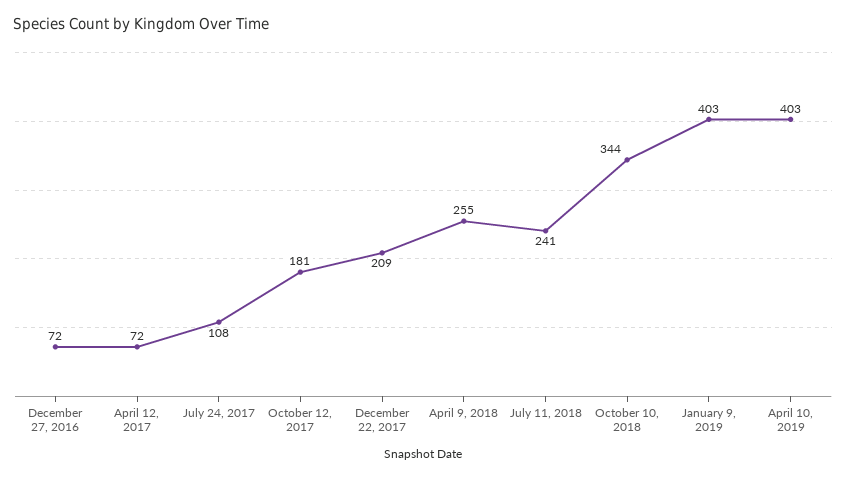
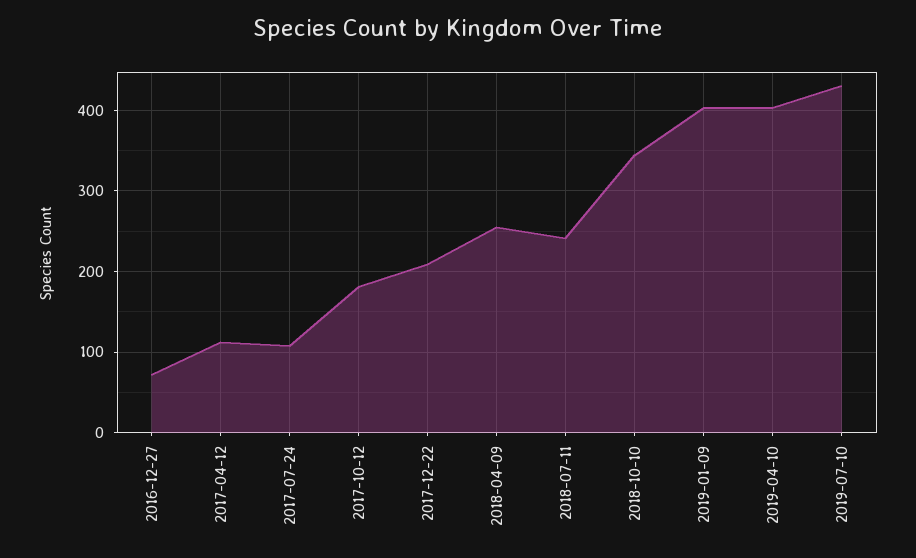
April 12, 2017: 72 -> 110
2019-07-10: none -> 430

